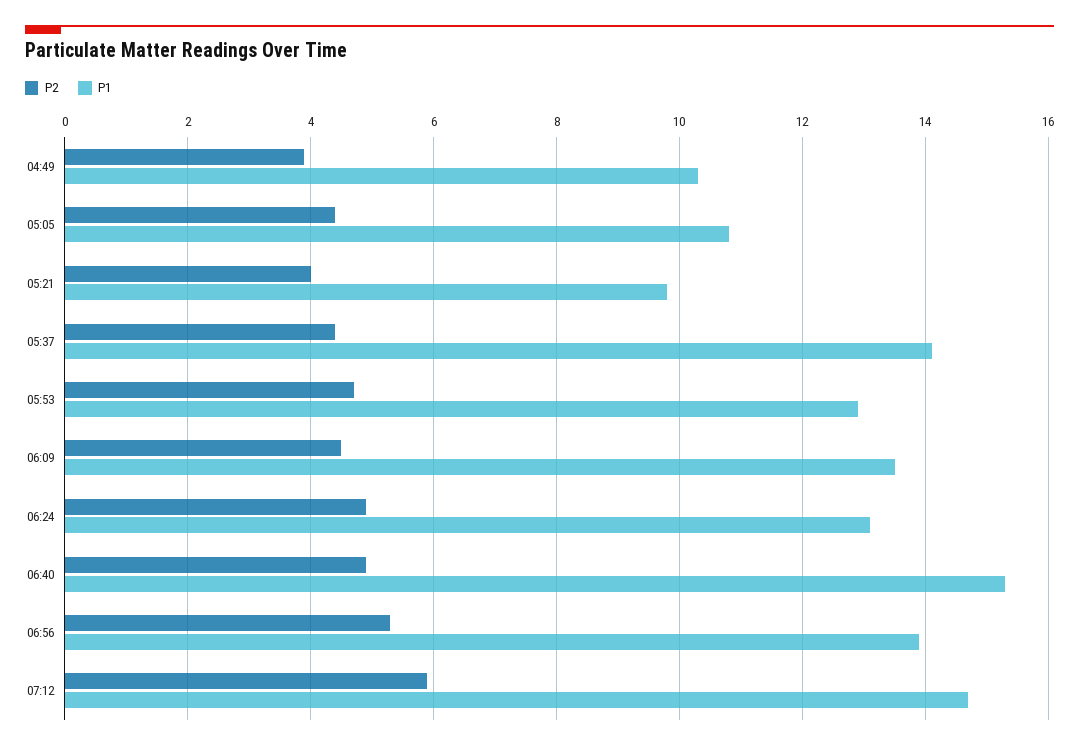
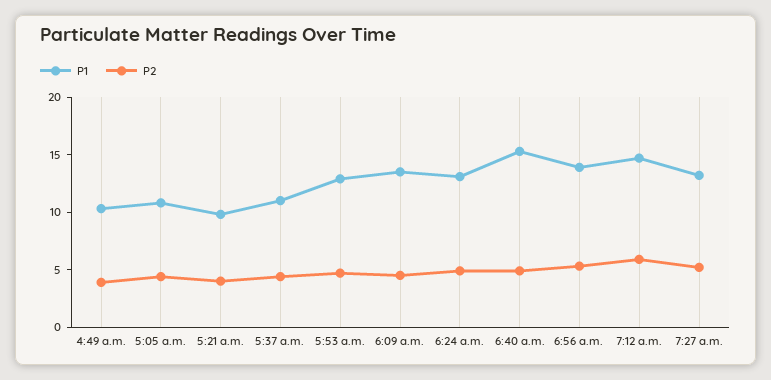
P1, 05:37: 14 -> 11
P1, 7:27 a.m.: none -> 13
P2, 7:27 a.m.: none -> 5

